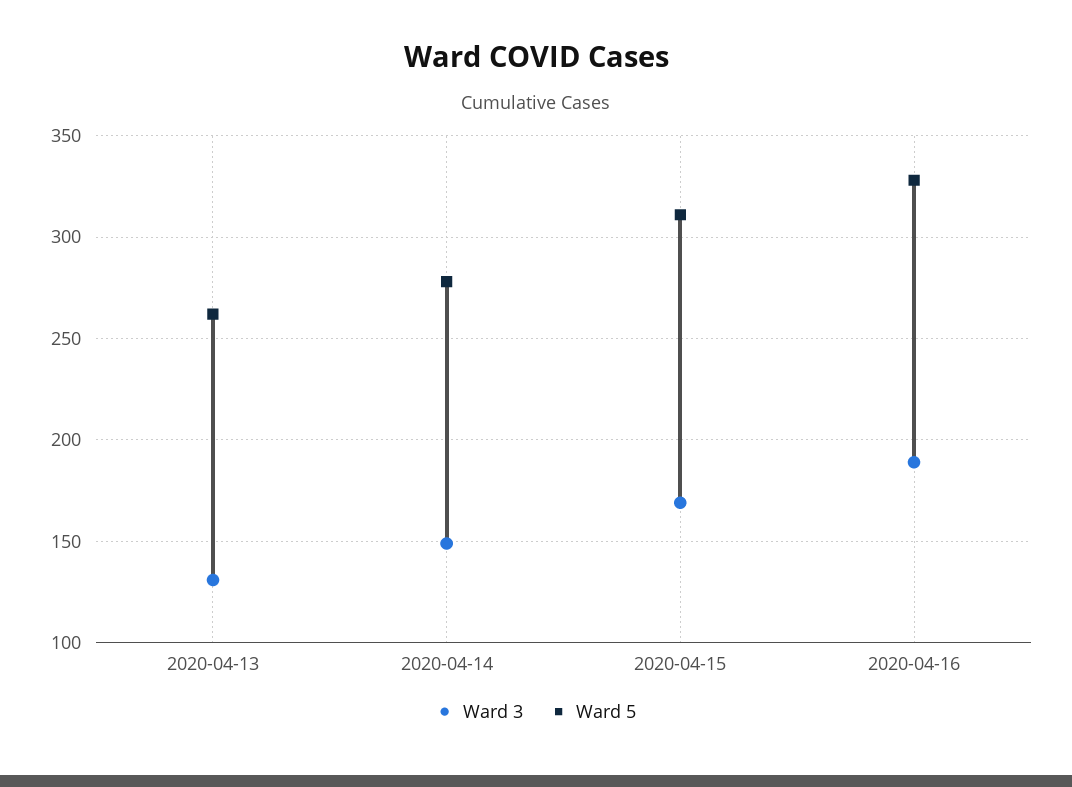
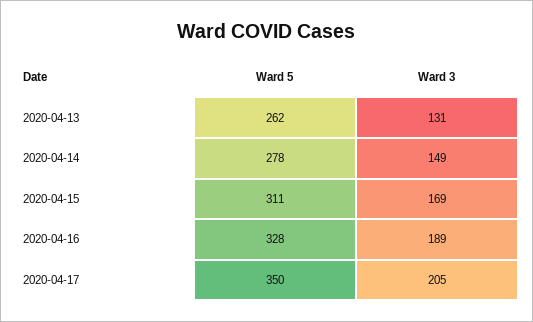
Ward 5, 2020-04-17: none -> 350
Ward 3, 2020-04-17: none -> 205

